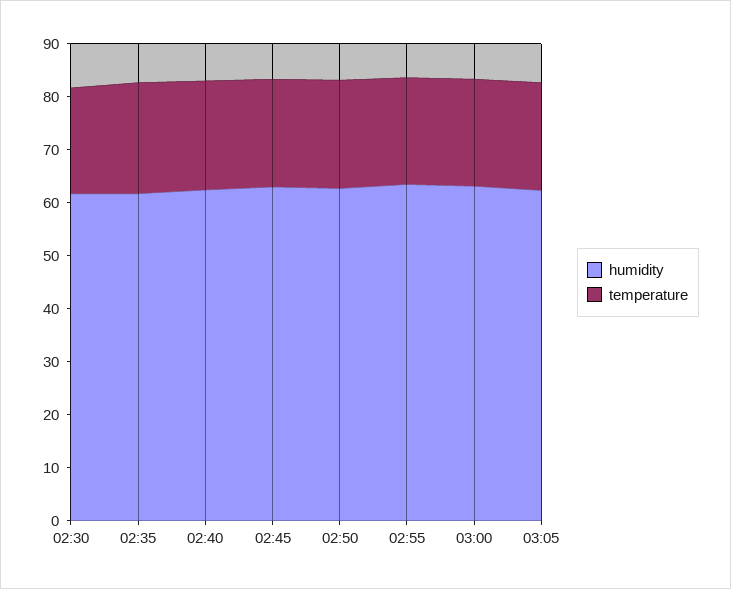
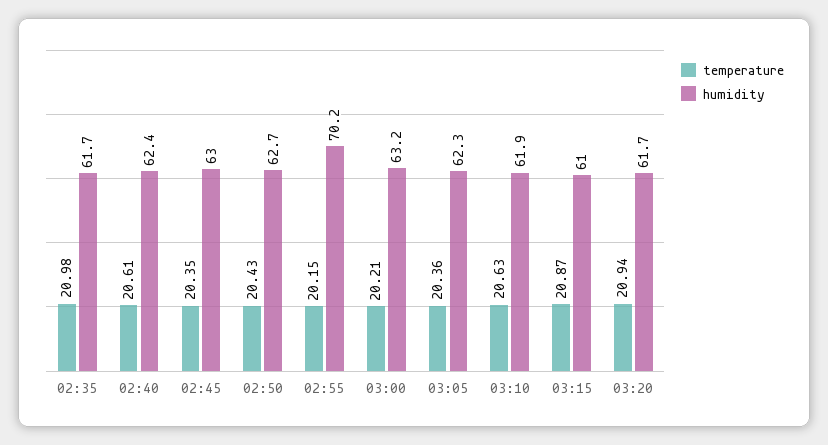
humidity, 02:30: 62 -> none
temperature, 02:30: 20 -> none
humidity, 02:55: 64 -> 70.2
temperature, 03:10: none -> 20.63
humidity, 03:10: none -> 61.9
temperature, 03:15: none -> 20.87
humidity, 03:15: none -> 61
temperature, 03:20: none -> 20.94
humidity, 03:20: none -> 61.7

